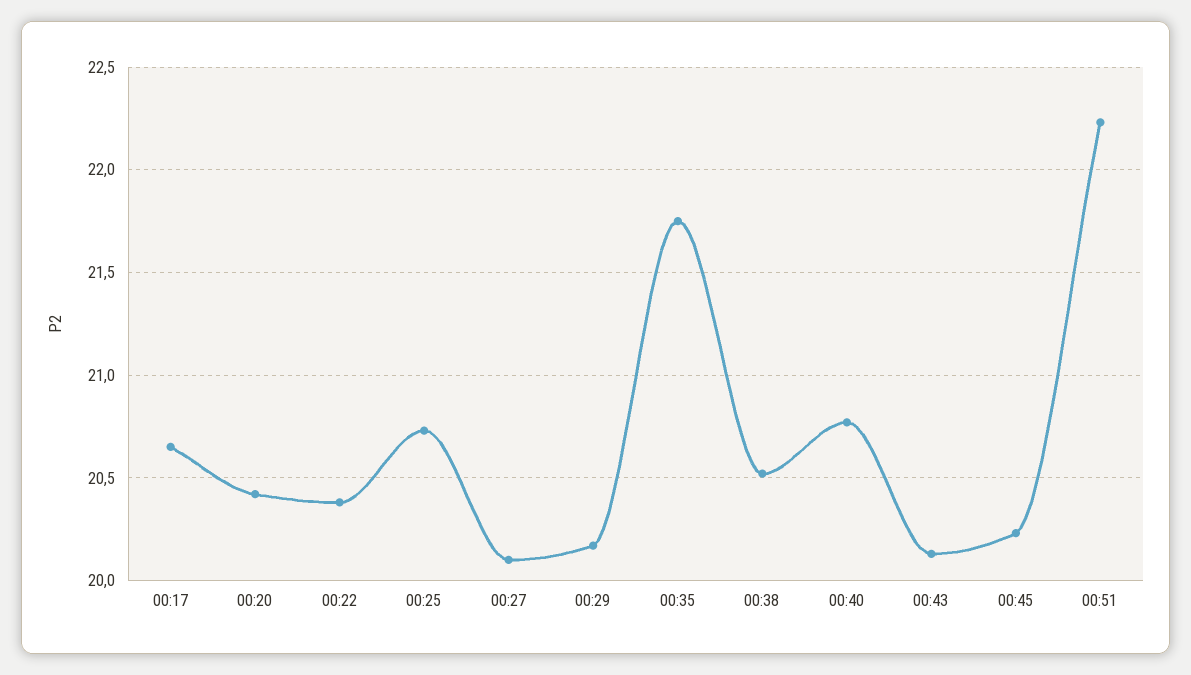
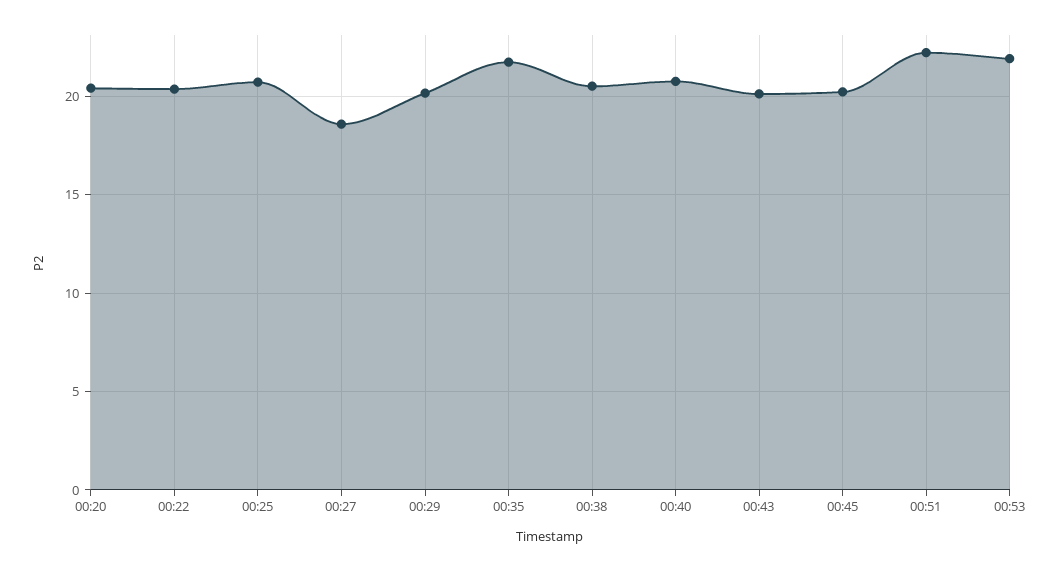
00:17: 20.65 -> none
00:27: 20.1 -> 18.5
00:53: none -> 22

